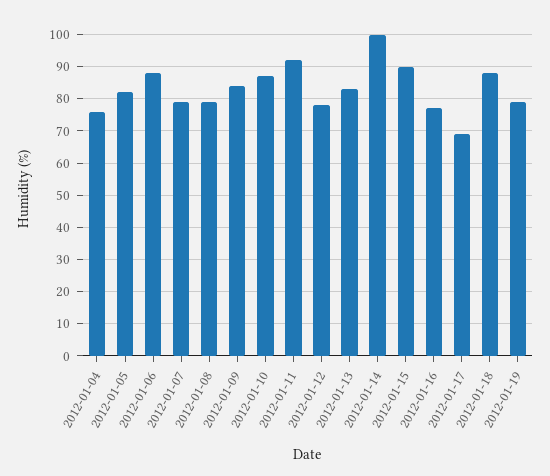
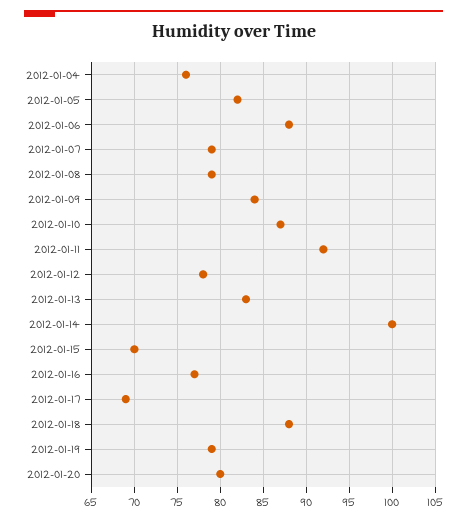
2012-01-15: 90 -> 70
2012-01-20: none -> 80

